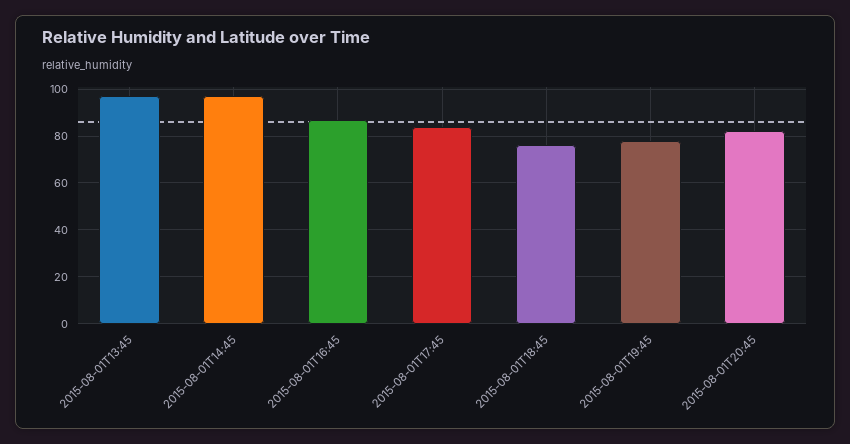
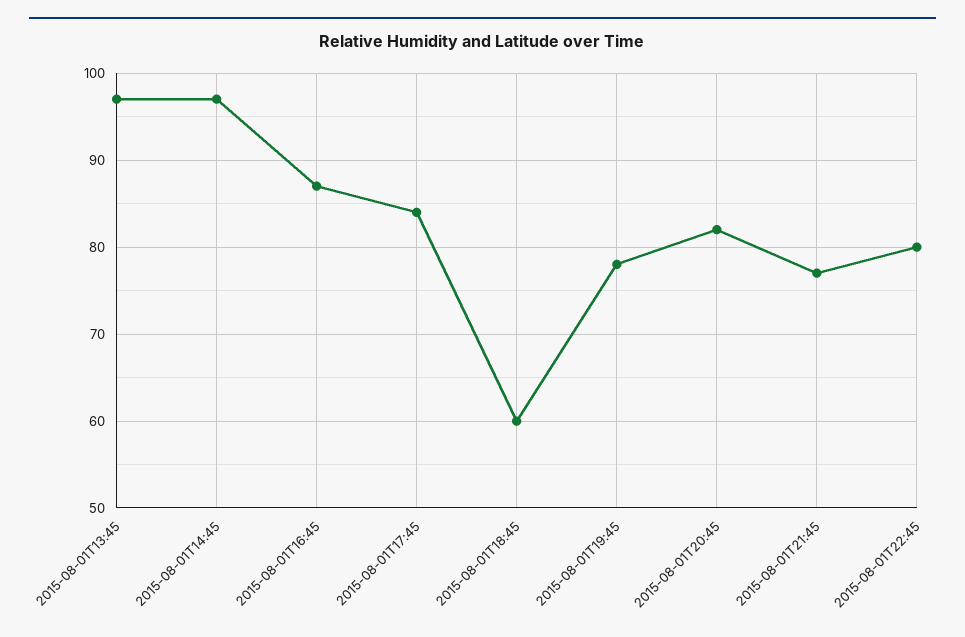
2015-08-01T18:45: 75 -> 60
2015-08-01T21:45: none -> 77
2015-08-01T22:45: none -> 80

